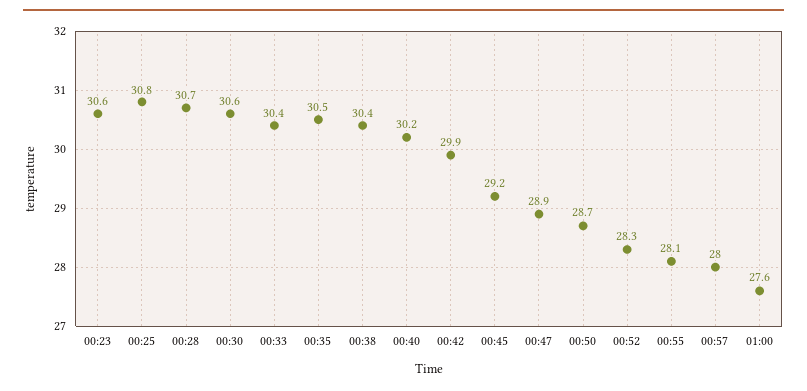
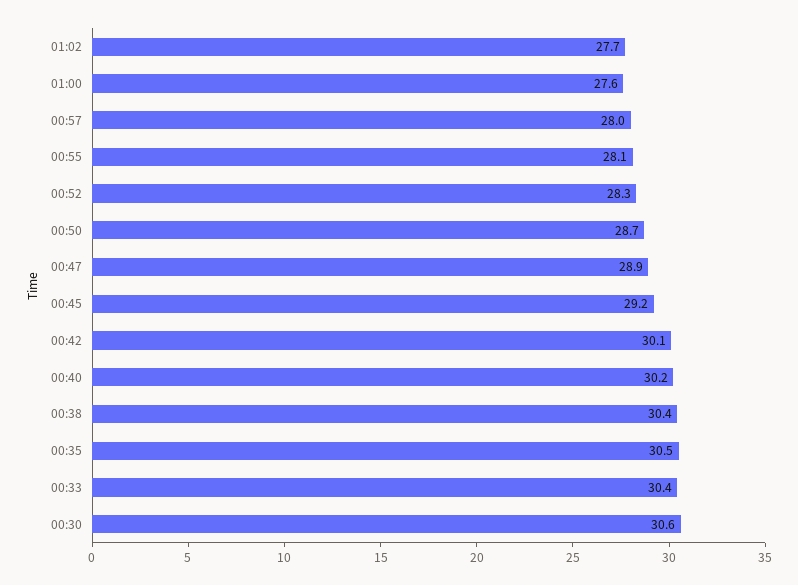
00:23: 30.6 -> none
00:25: 30.8 -> none
00:28: 30.7 -> none
00:42: 29.9 -> 30.1
01:02: none -> 27.7

